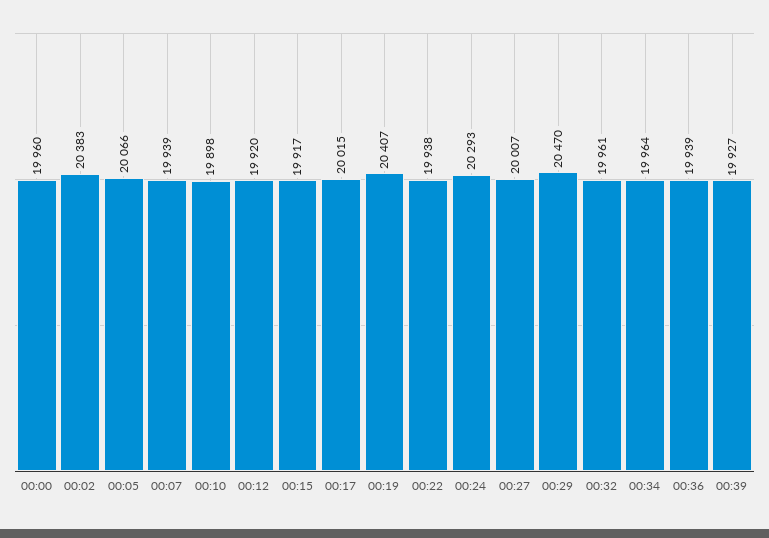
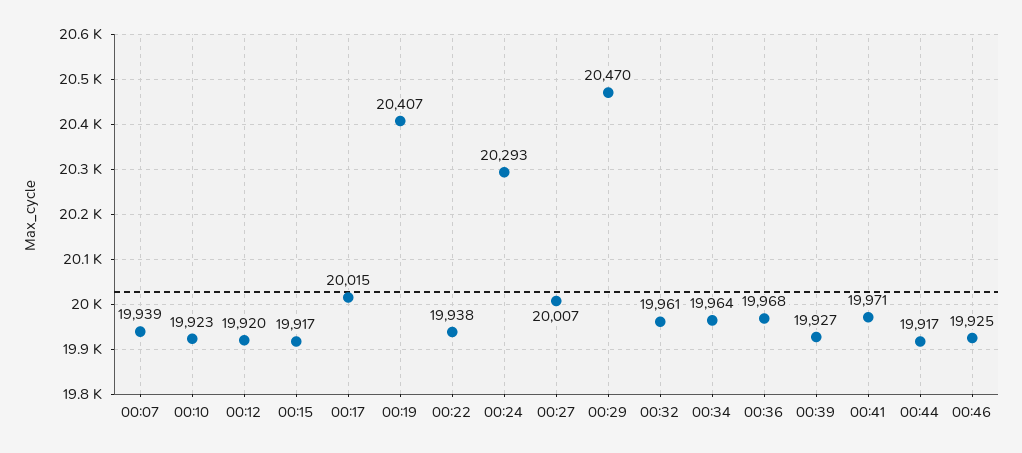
00:00: 19960 -> none
00:02: 20383 -> none
00:05: 20066 -> none
00:10: 19898 -> 19923
00:36: 19939 -> 19968
00:41: none -> 19971
00:44: none -> 19917
00:46: none -> 19925

